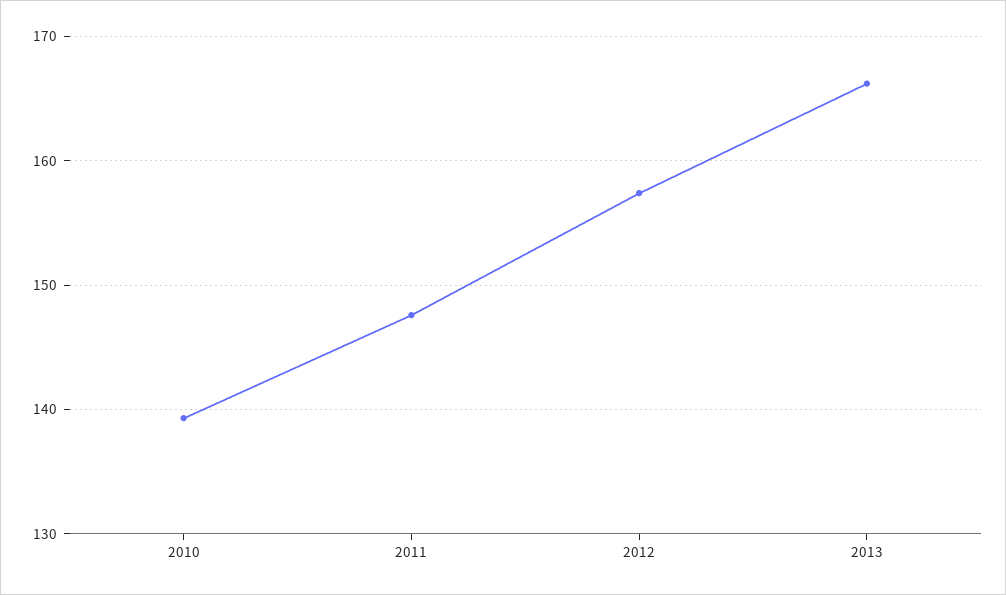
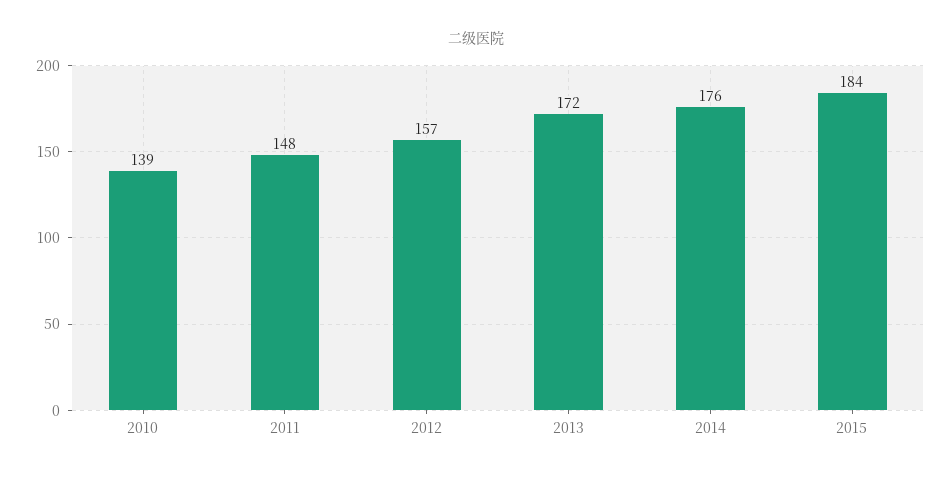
2013: 166 -> 172
2014: none -> 176
2015: none -> 184

